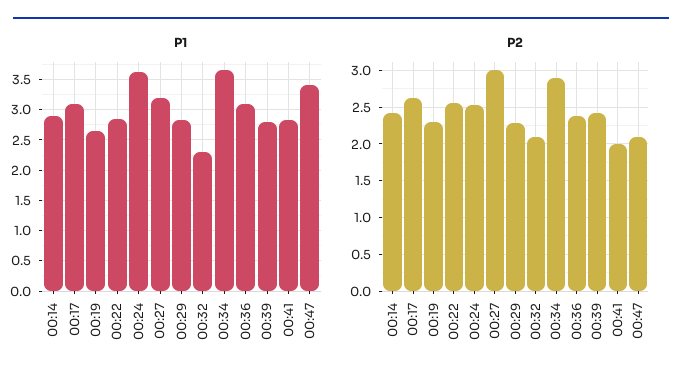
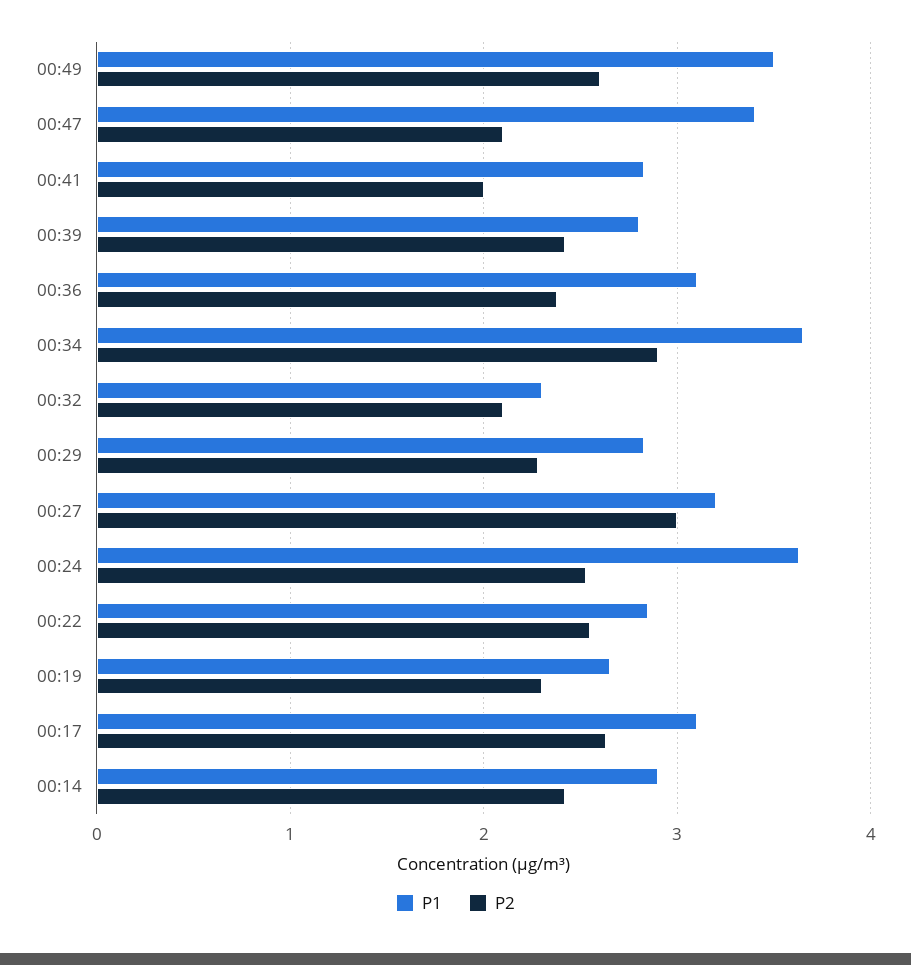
P1, 00:49: none -> 3.5
P2, 00:49: none -> 2.6

